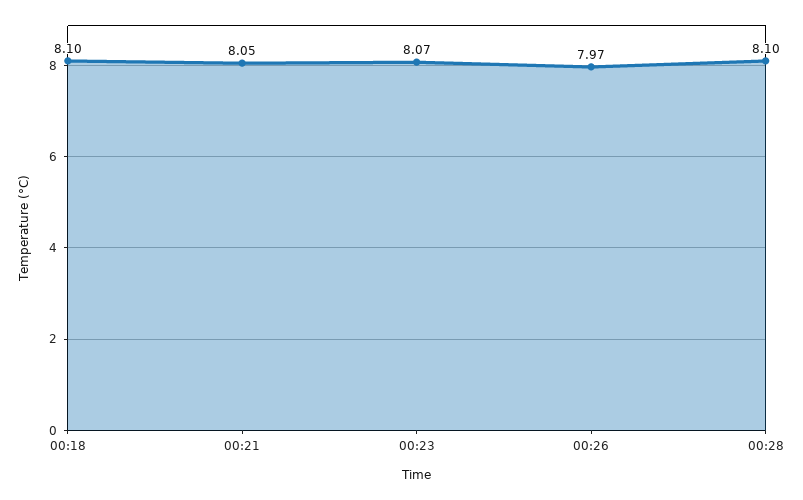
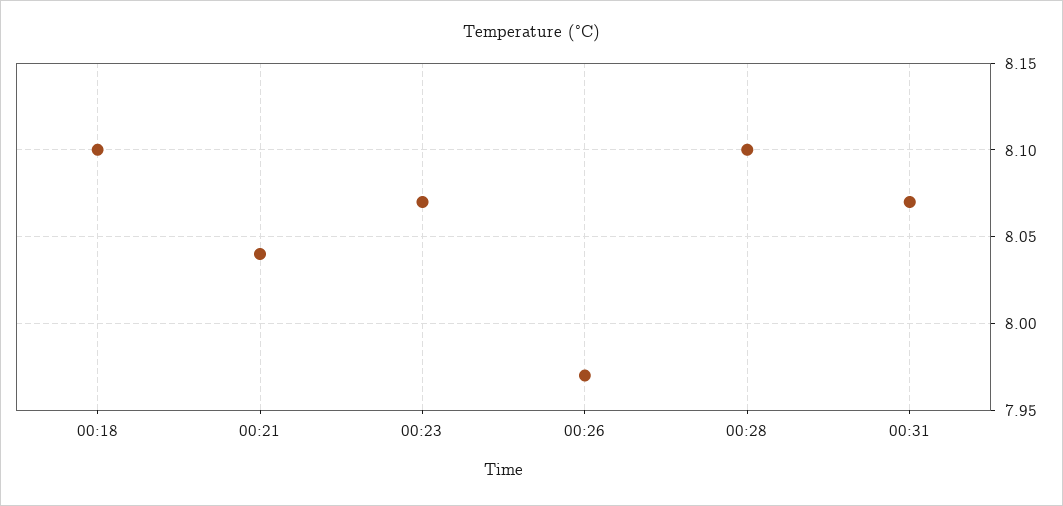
00:21: 8.05 -> 8.04
00:31: none -> 8.07

